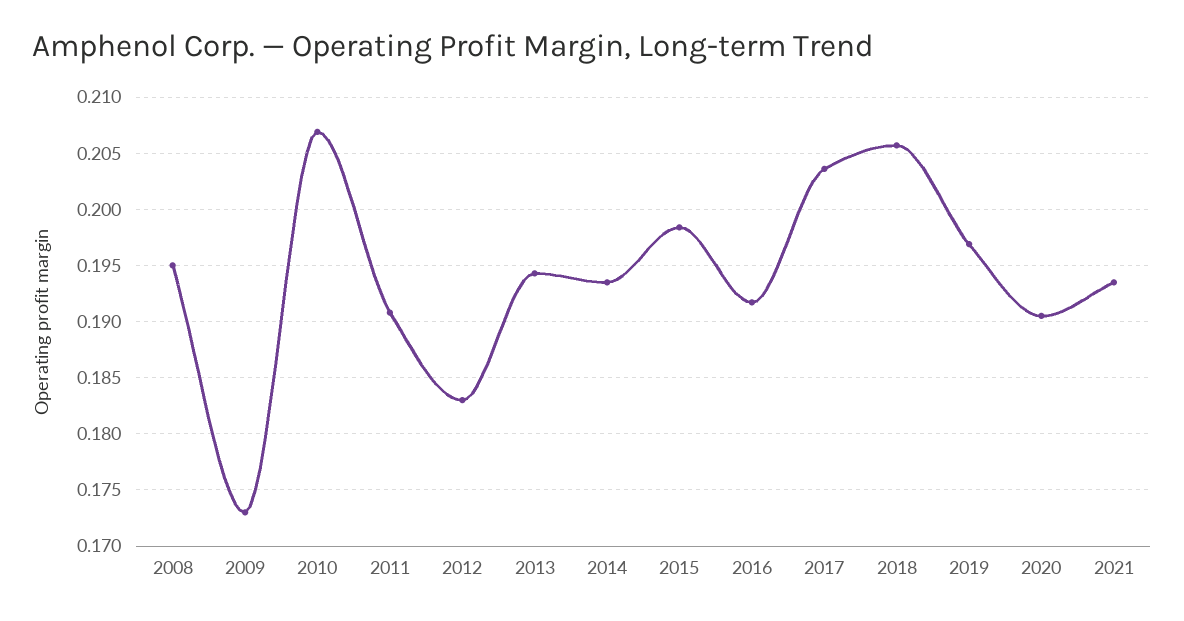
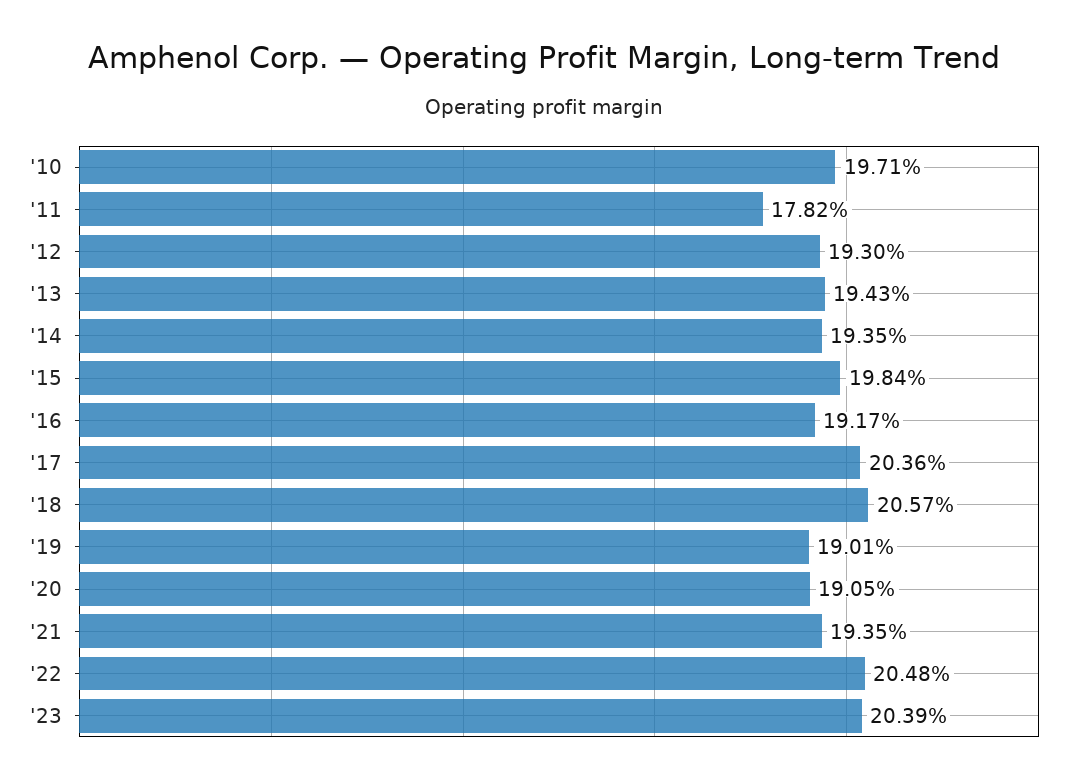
2008: 0.195 -> none
2009: 0.173 -> none
2010: 0.207 -> 0.1971
2011: 0.191 -> 0.1782
2012: 0.183 -> 0.193
2019: 0.197 -> 0.1901
'22: none -> 0.2048
'23: none -> 0.2039

